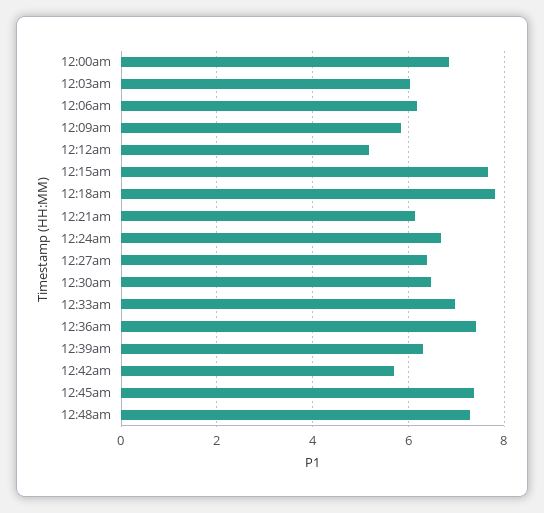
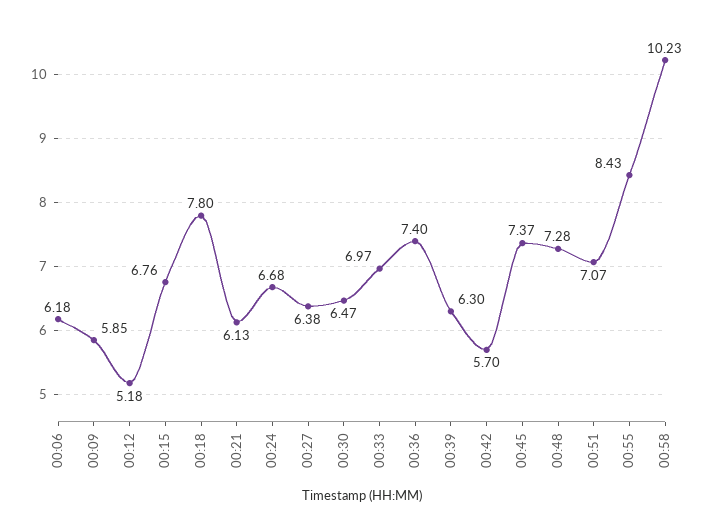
12:00am: 6.8 -> none
12:03am: 6 -> none
12:15am: 7.6 -> 6.76
00:51: none -> 7.07
00:55: none -> 8.43
00:58: none -> 10.23

